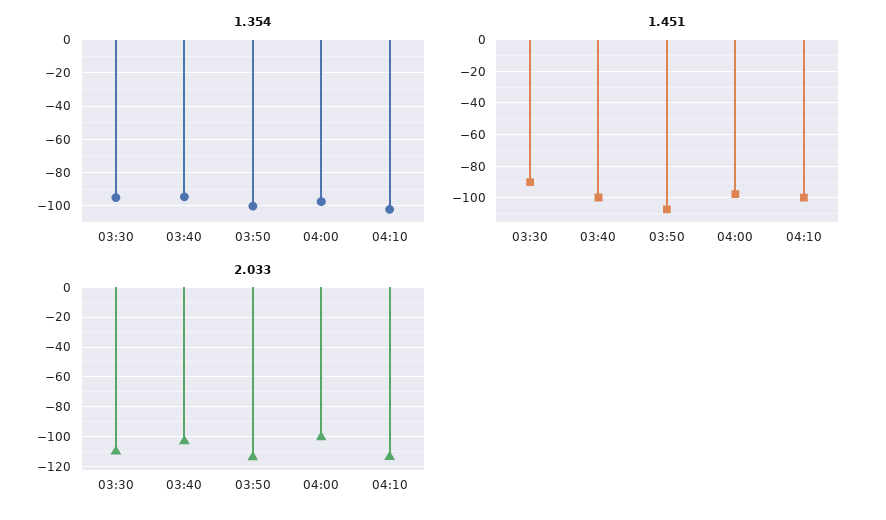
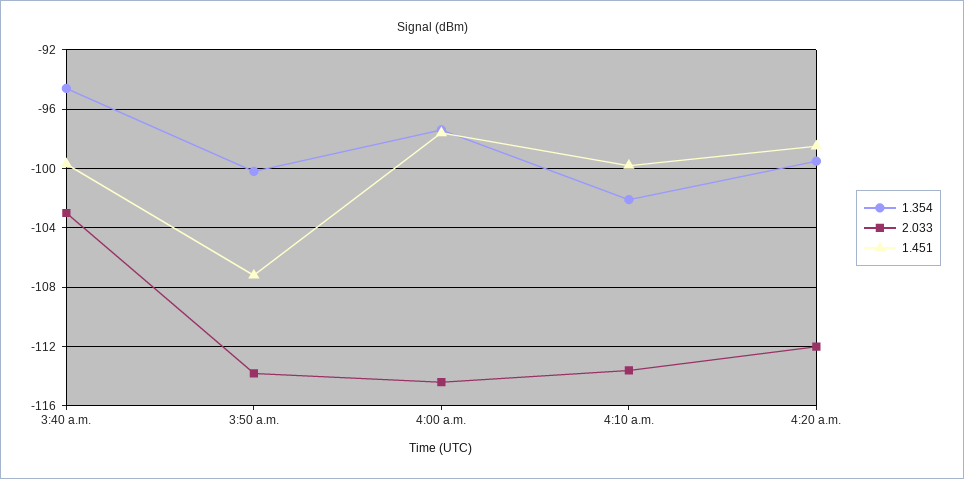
1.354, 03:30: -95 -> none
1.451, 03:30: -90 -> none
2.033, 03:30: -110 -> none
2.033, 04:00: -100 -> -114.5
1.354, 4:20 a.m.: none -> -99.5
2.033, 4:20 a.m.: none -> -112
1.451, 4:20 a.m.: none -> -98.5

